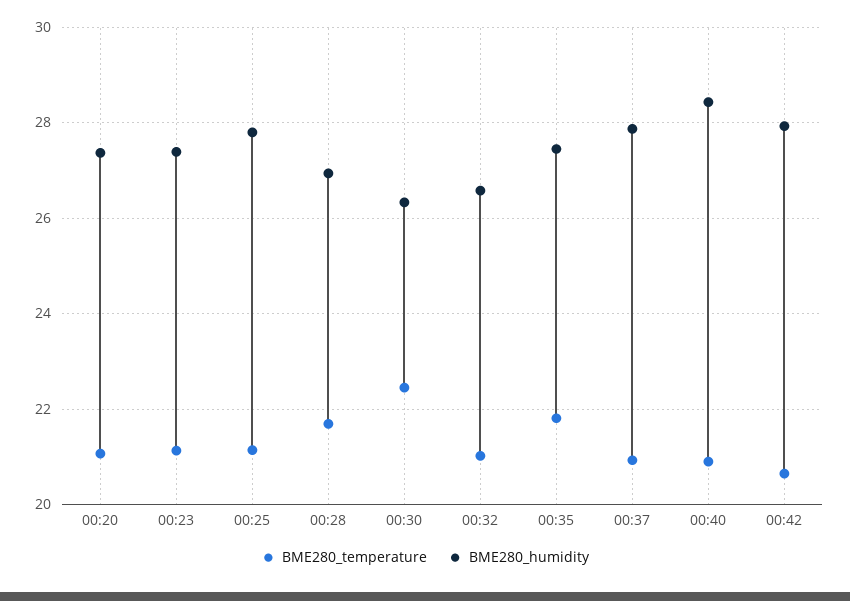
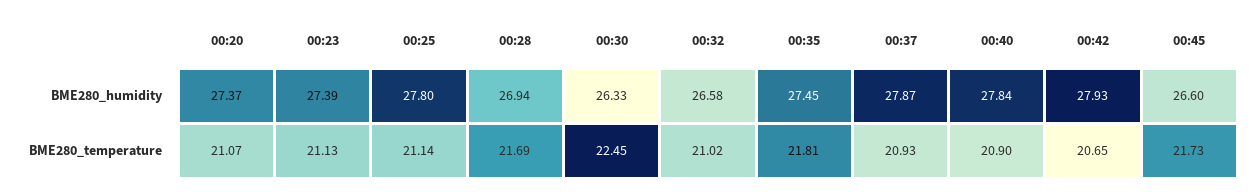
BME280_humidity, 00:40: 28.4 -> 27.84
BME280_humidity, 00:45: none -> 26.6
BME280_temperature, 00:45: none -> 21.73

